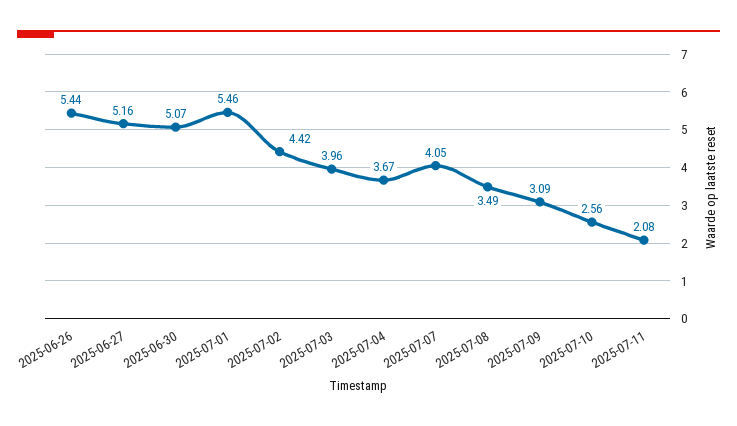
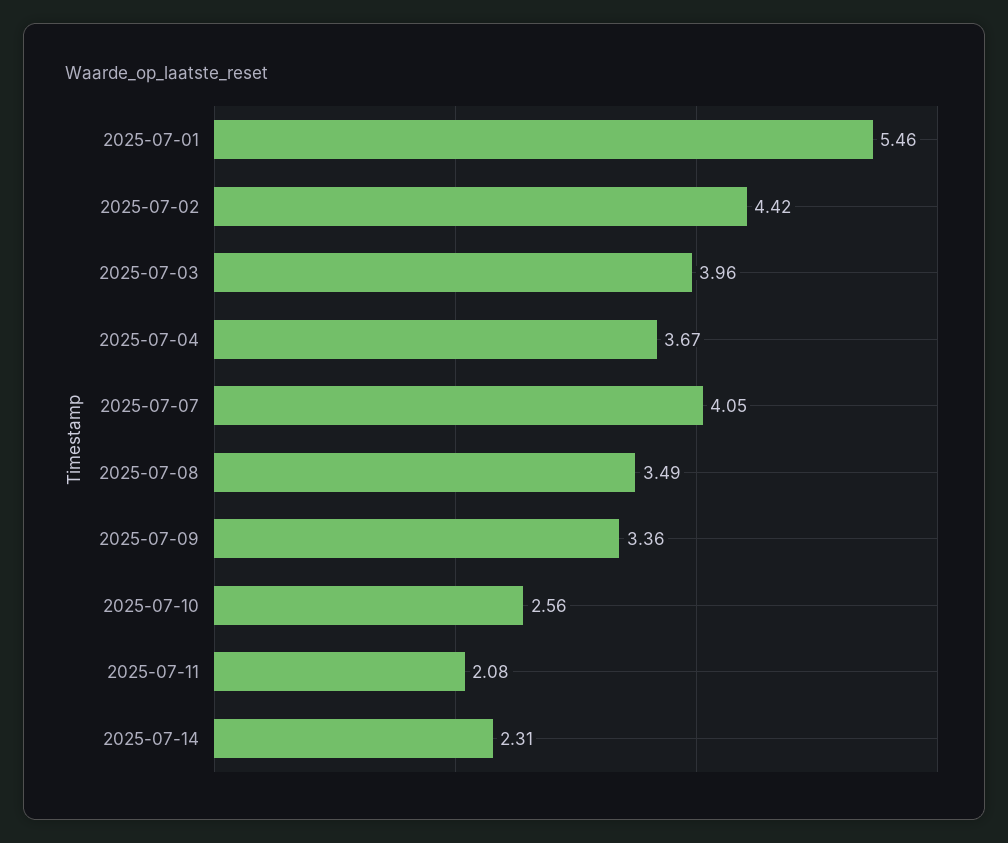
2025-06-26: 5.44 -> none
2025-06-27: 5.16 -> none
2025-06-30: 5.07 -> none
2025-07-09: 3.09 -> 3.36
2025-07-14: none -> 2.31

